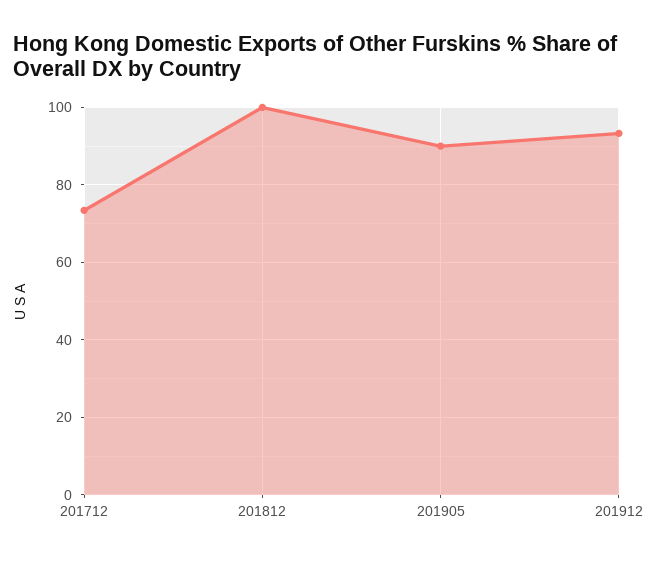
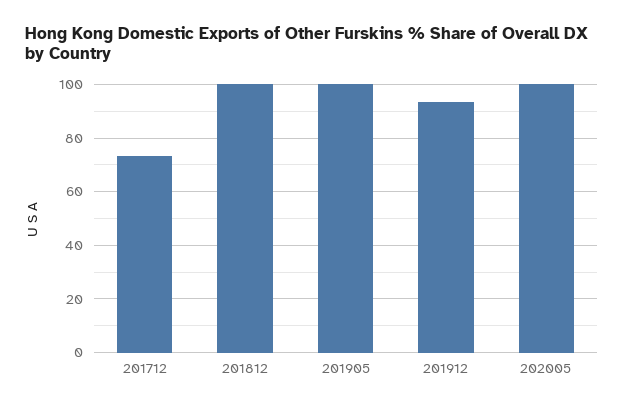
201905: 90 -> 100
202005: none -> 100

